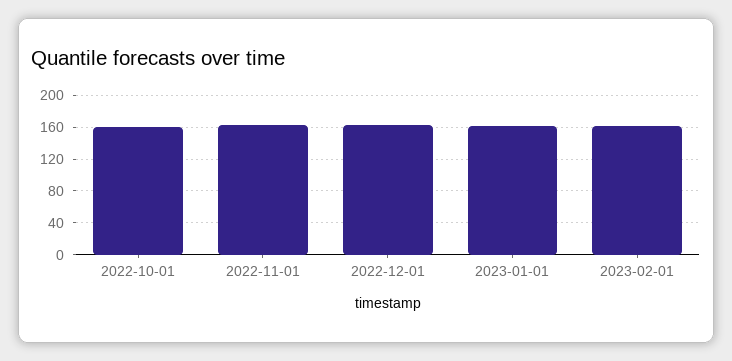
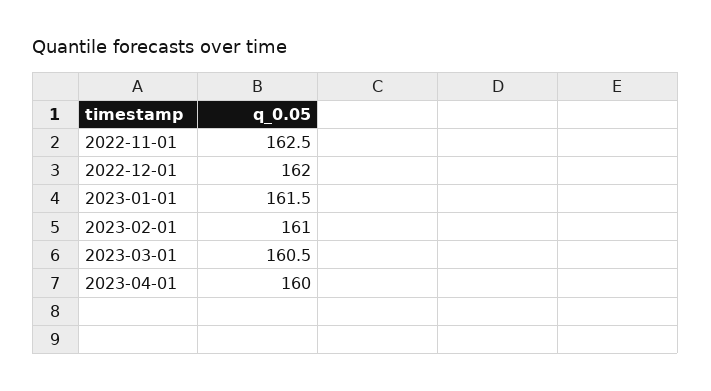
2022-10-01: 160 -> none
2023-03-01: none -> 160.5
2023-04-01: none -> 160

